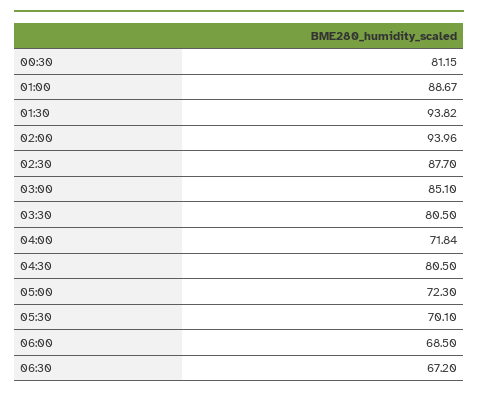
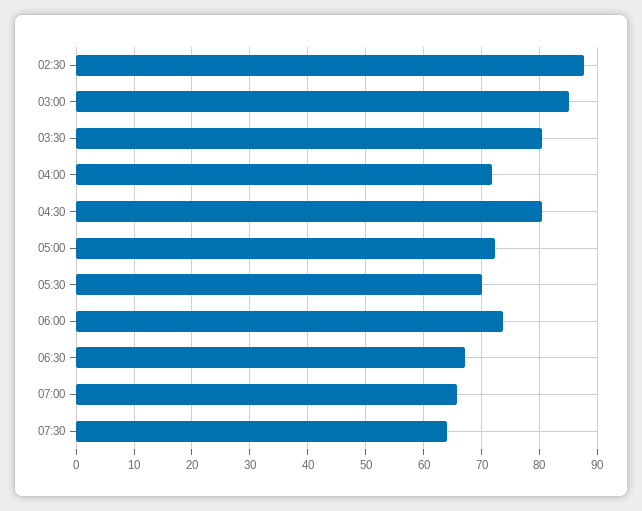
00:30: 81.15 -> none
01:00: 88.67 -> none
01:30: 93.82 -> none
02:00: 93.96 -> none
06:00: 68.5 -> 74
07:00: none -> 66
07:30: none -> 64

